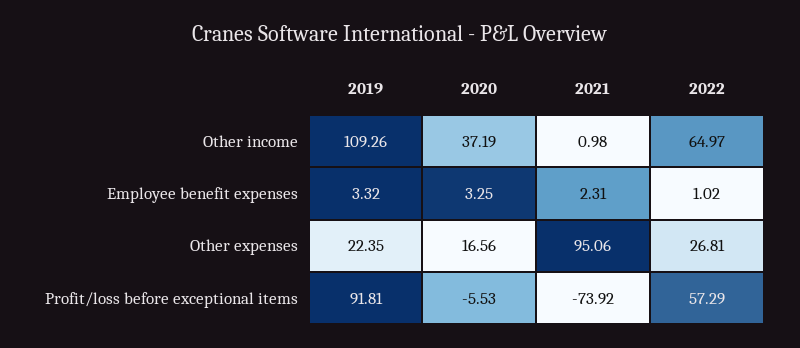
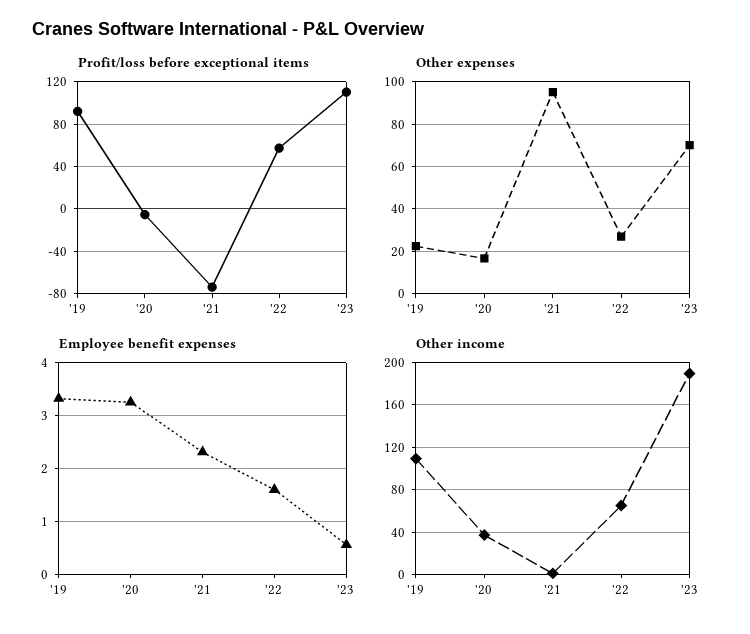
Employee benefit expenses, 2022: 1.02 -> 1.6
Profit/loss before exceptional items, '23: none -> 110
Other expenses, '23: none -> 70
Employee benefit expenses, '23: none -> 0.6
Other income, '23: none -> 190

